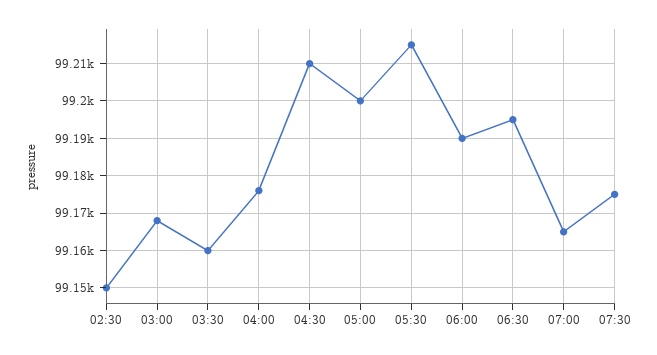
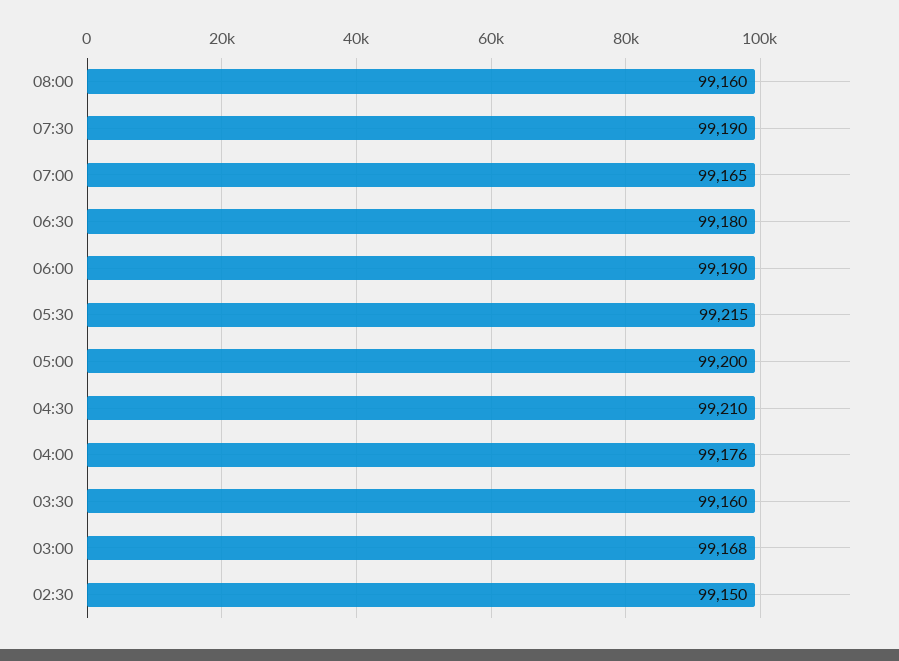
06:30: 99195 -> 99180
07:30: 99175 -> 99190
08:00: none -> 99160

